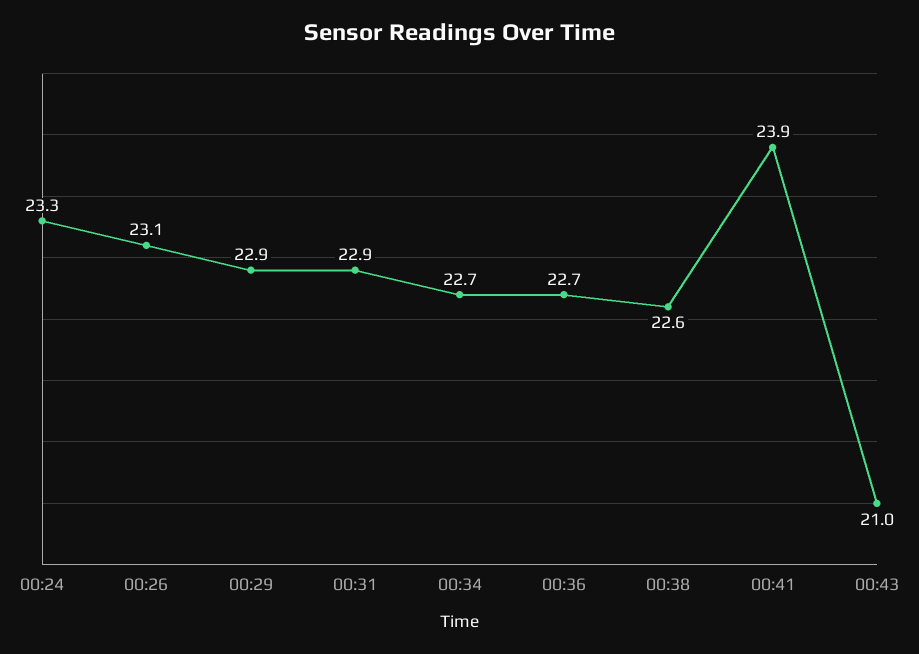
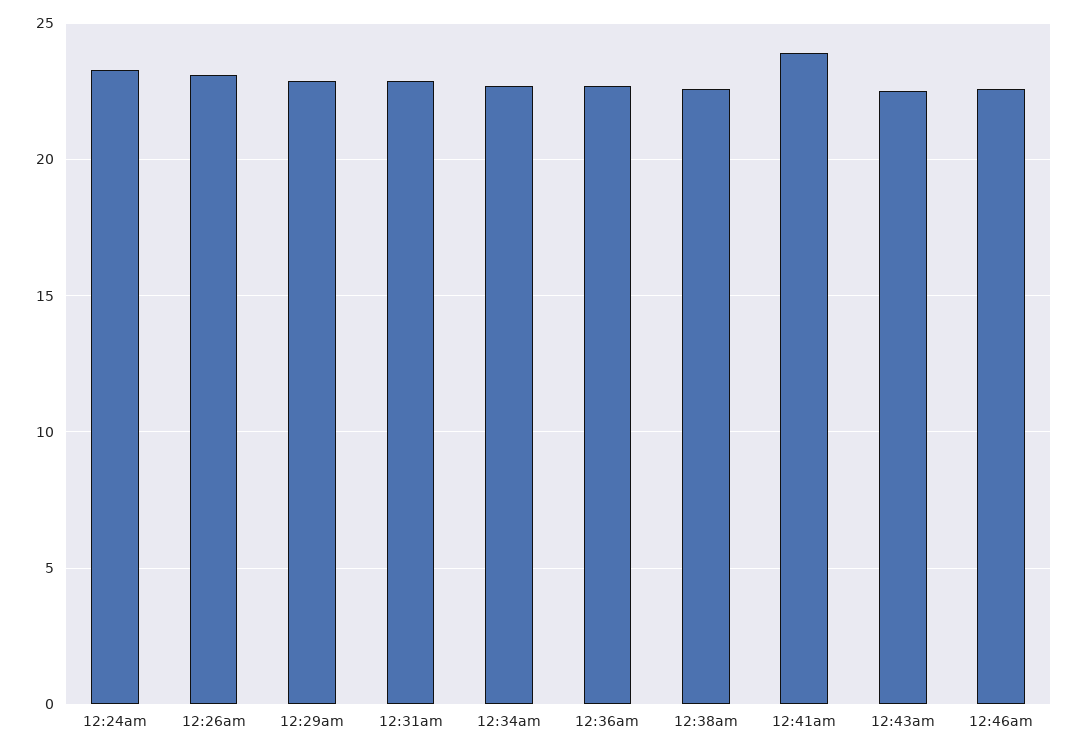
00:43: 21 -> 22.5
12:46am: none -> 22.5

